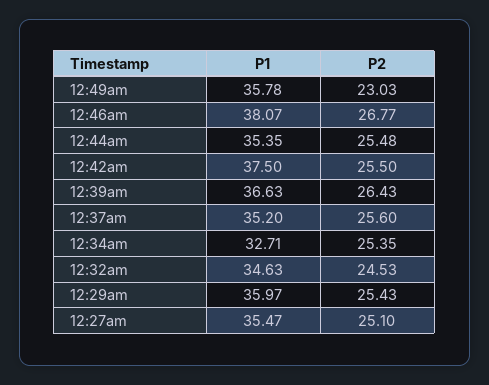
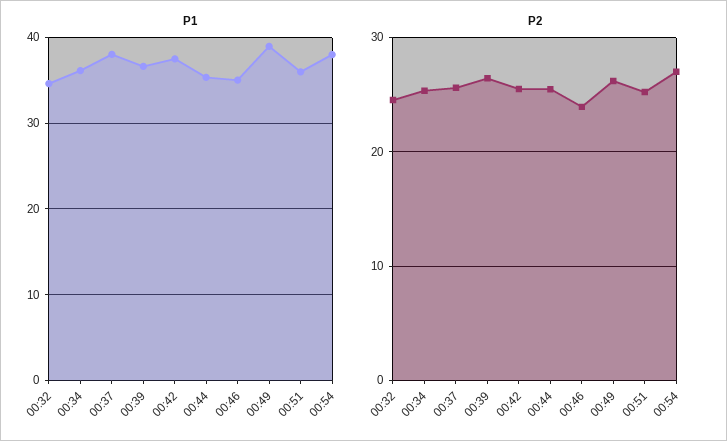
P1, 12:49am: 35.78 -> 39
P2, 12:49am: 23.03 -> 26
P1, 12:46am: 38.07 -> 35
P2, 12:46am: 26.77 -> 24
P1, 12:37am: 35.2 -> 38
P1, 12:34am: 32.71 -> 36
P1, 12:29am: 35.97 -> none
P2, 12:29am: 25.43 -> none
P1, 12:27am: 35.47 -> none
P2, 12:27am: 25.1 -> none
P1, 00:51: none -> 36
P1, 00:54: none -> 38
P2, 00:51: none -> 25
P2, 00:54: none -> 27

